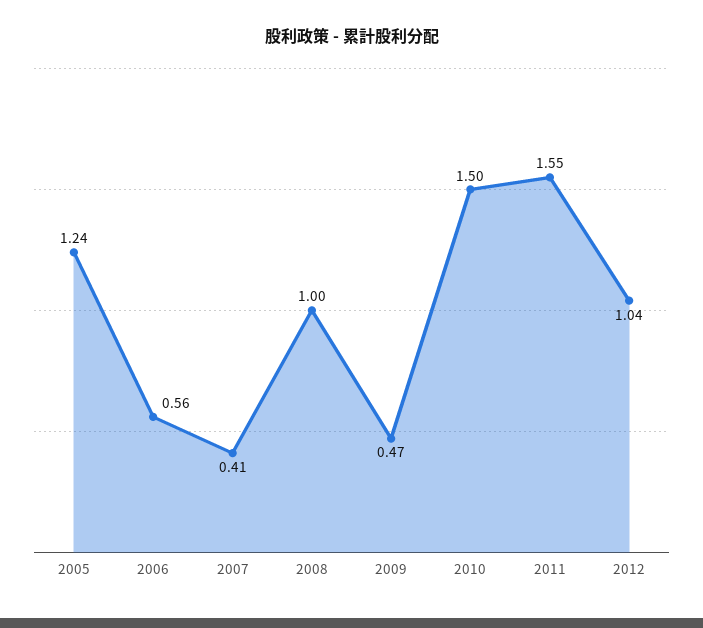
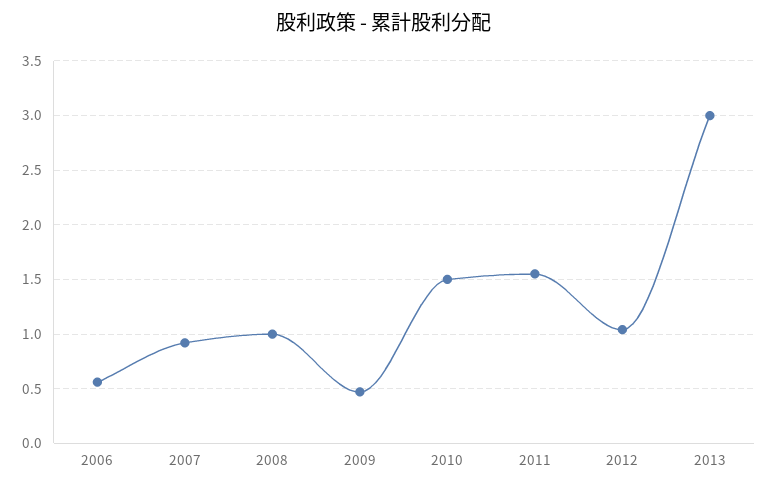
2005: 1.24 -> none
2007: 0.41 -> 0.9
2013: none -> 3

